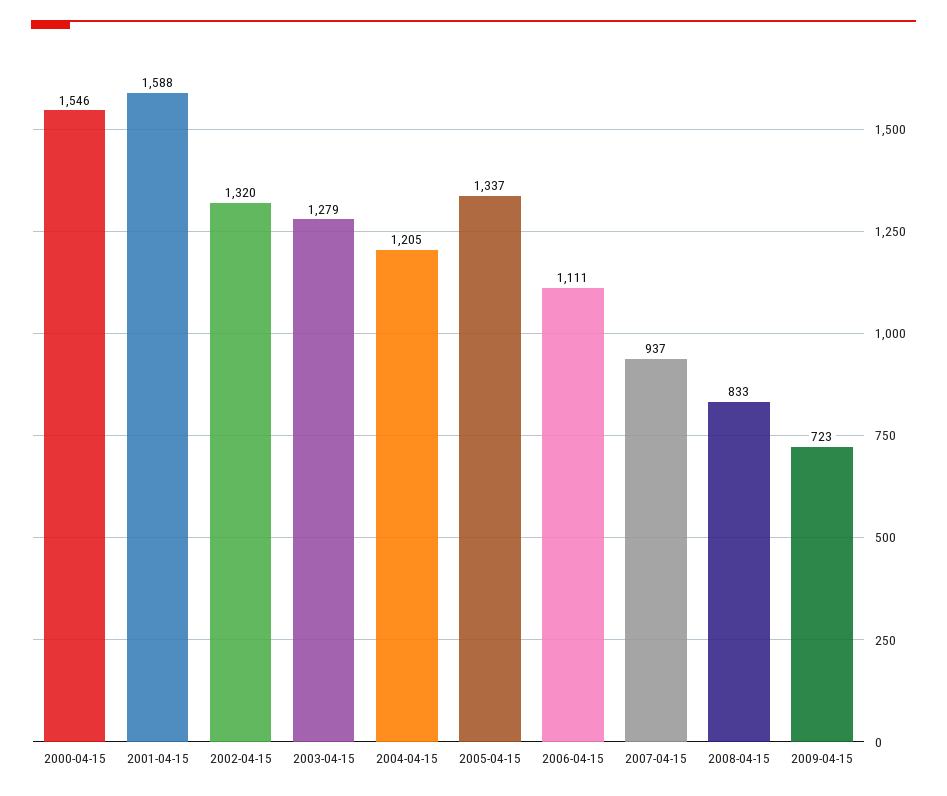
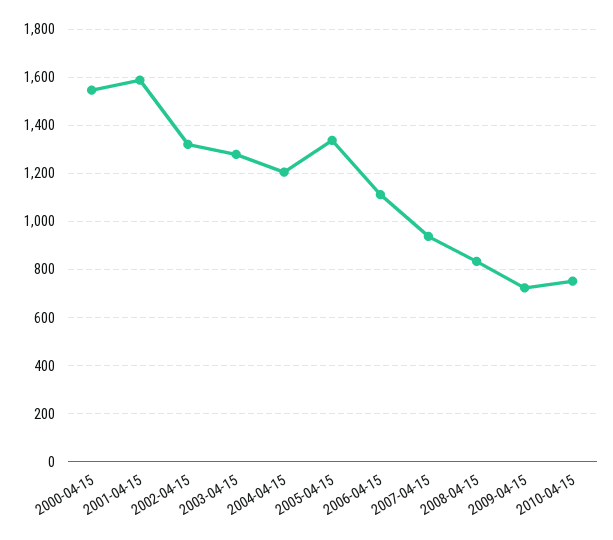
2010-04-15: none -> 750

